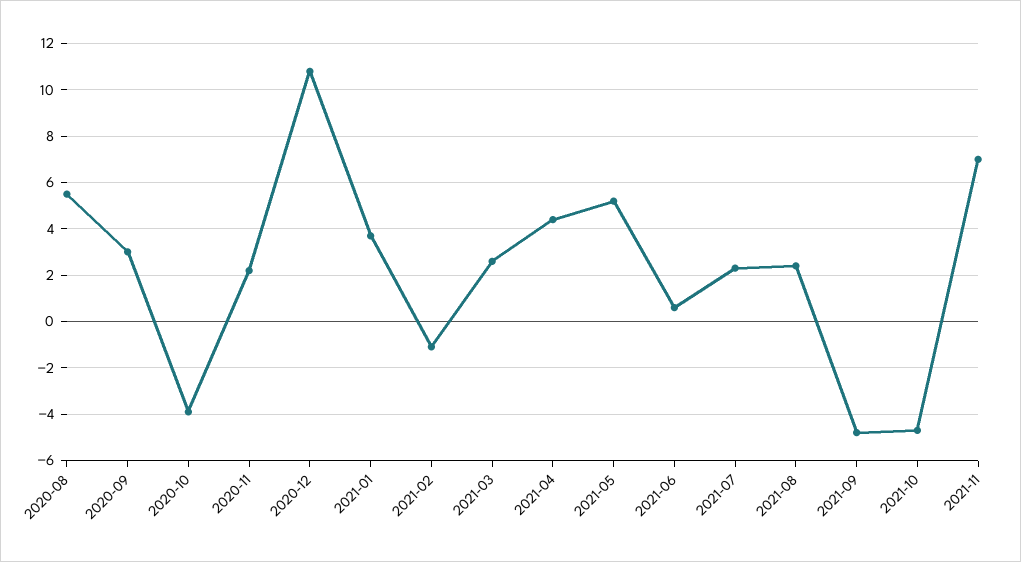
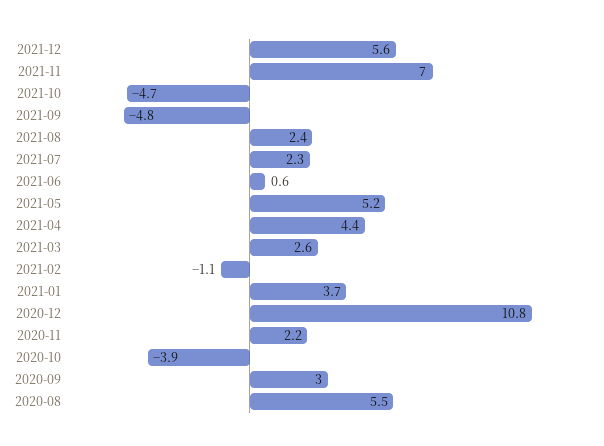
2021-12: none -> 5.6

